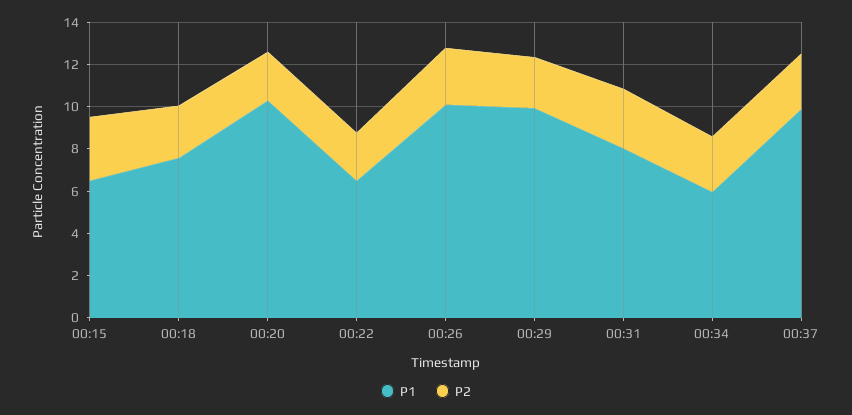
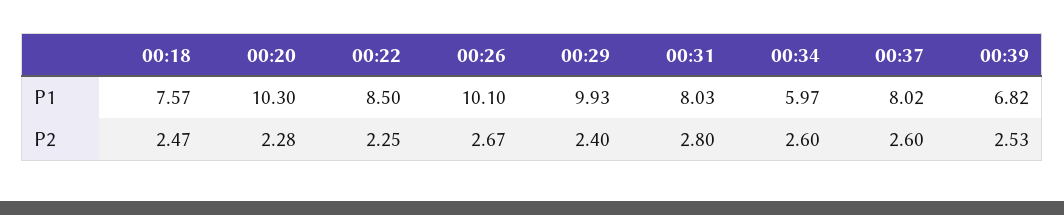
P1, 00:15: 6.5 -> none
P2, 00:15: 3 -> none
P1, 00:22: 6.5 -> 8.5
P1, 00:37: 10 -> 8.02
P1, 00:39: none -> 6.82
P2, 00:39: none -> 2.53

